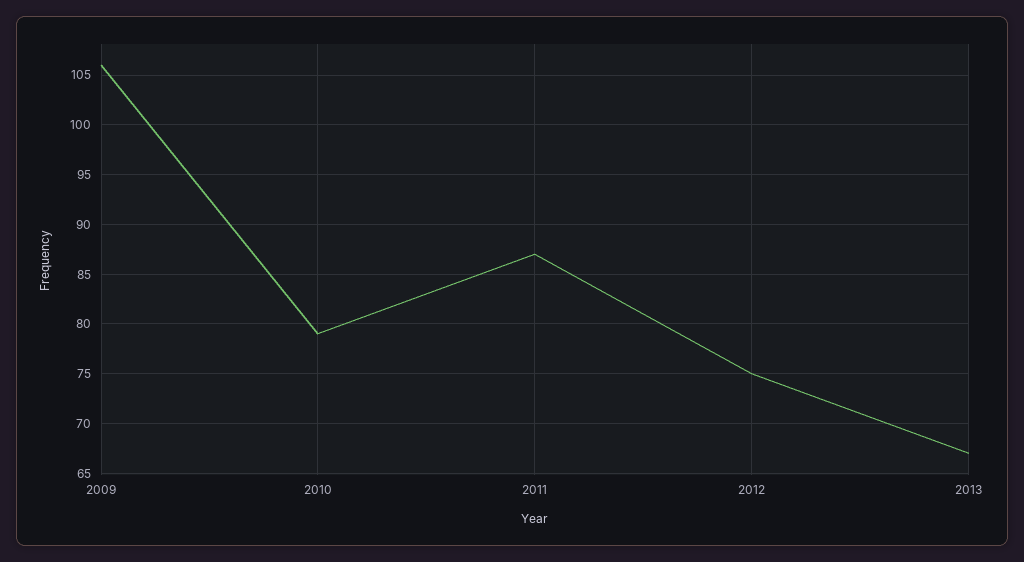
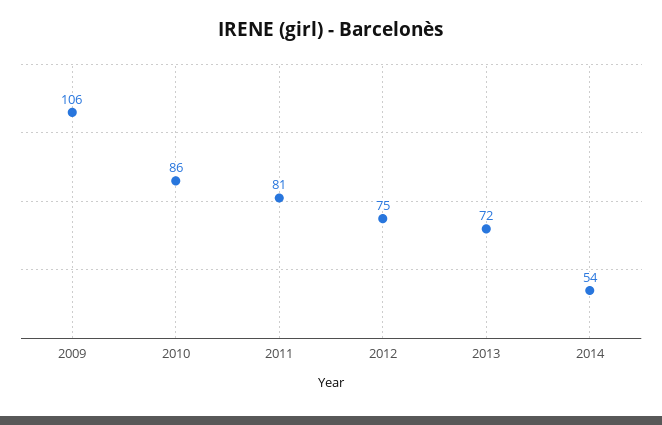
2010: 79 -> 86
2011: 87 -> 81
2013: 67 -> 72
2014: none -> 54

